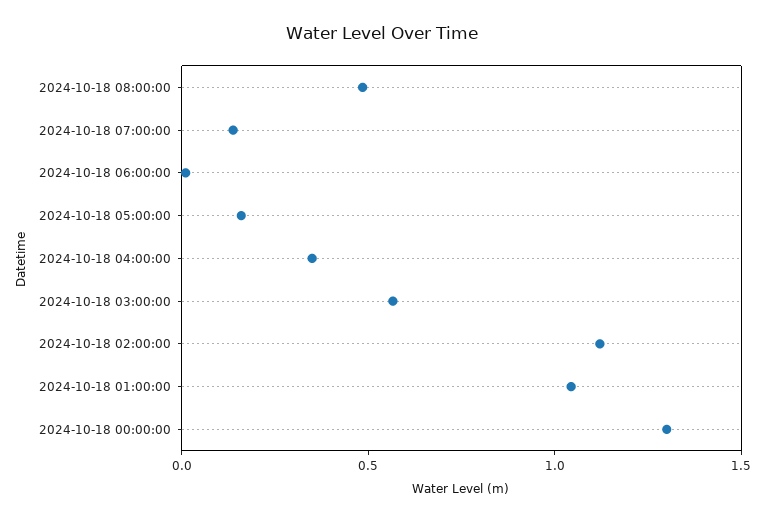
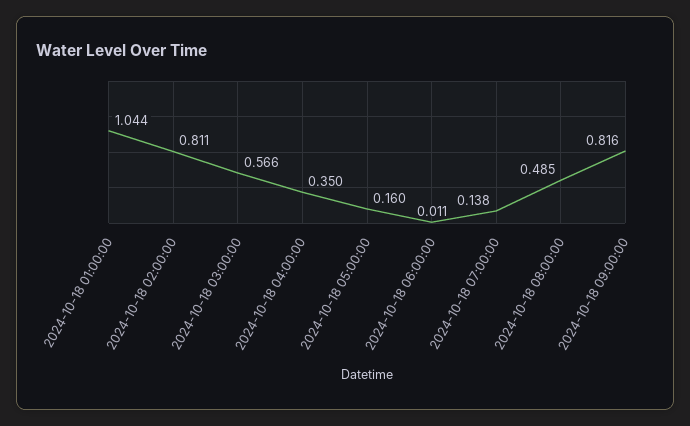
2024-10-18 02:00:00: 1.1 -> 0.811
2024-10-18 00:00:00: 1.3 -> none
2024-10-18 09:00:00: none -> 0.816

